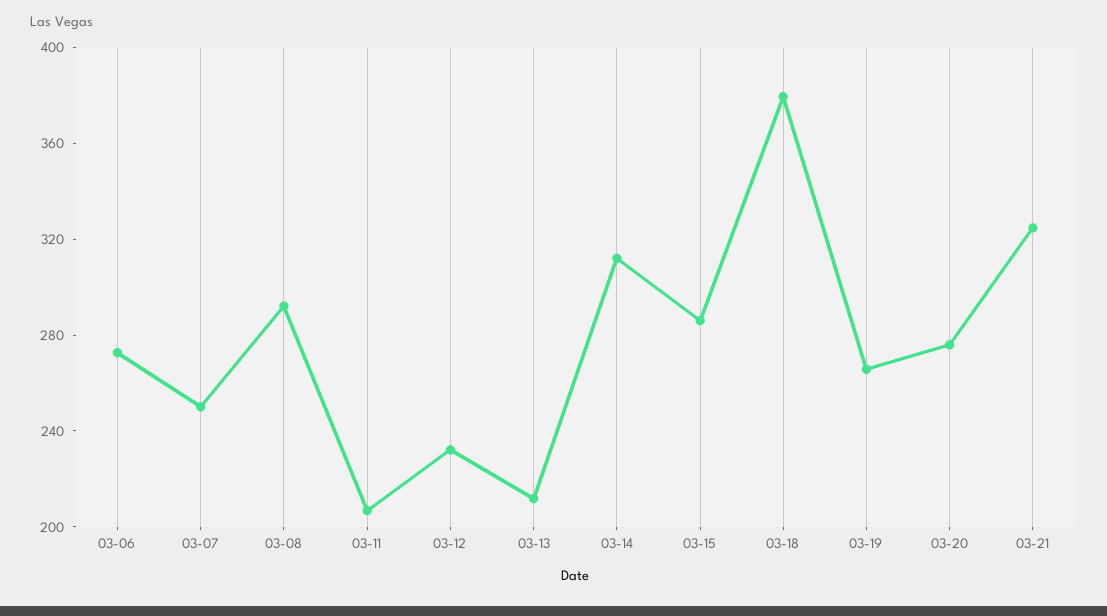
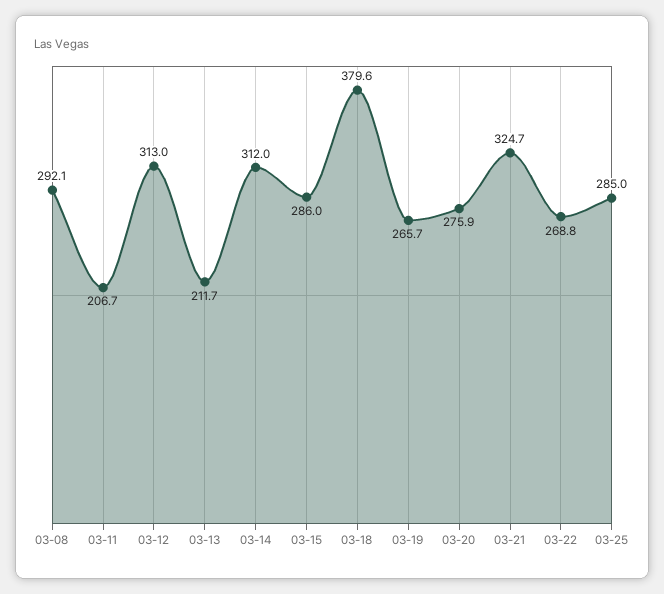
03-06: 270 -> none
03-07: 250 -> none
03-12: 230 -> 313
03-22: none -> 268.8
03-25: none -> 285

